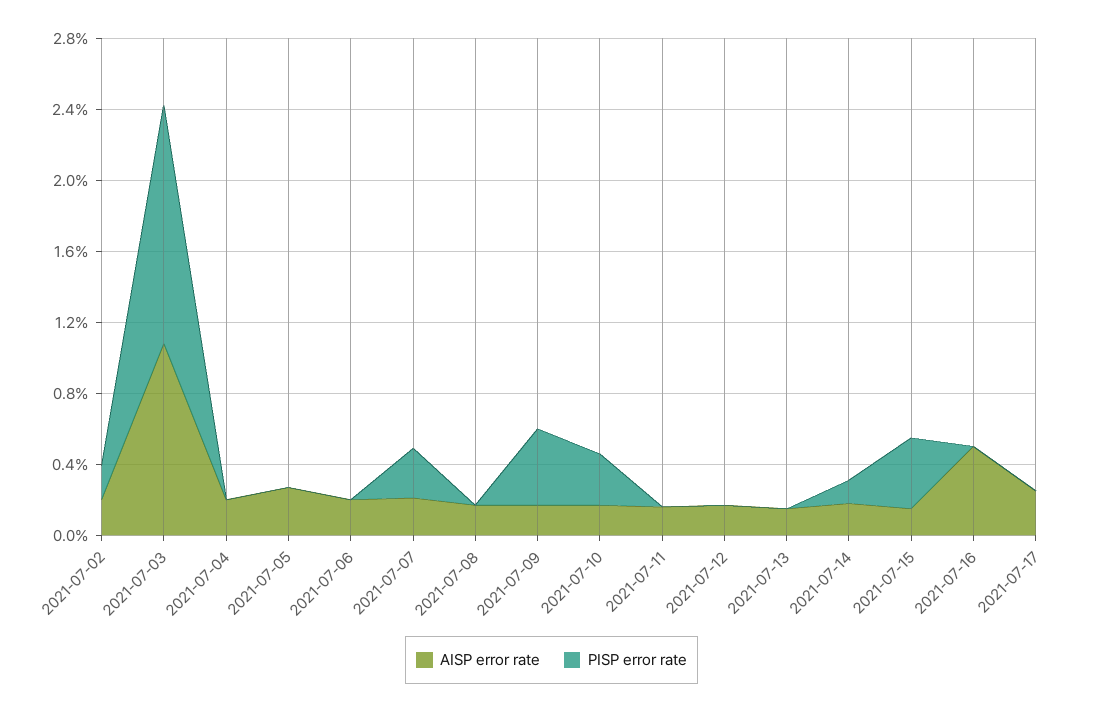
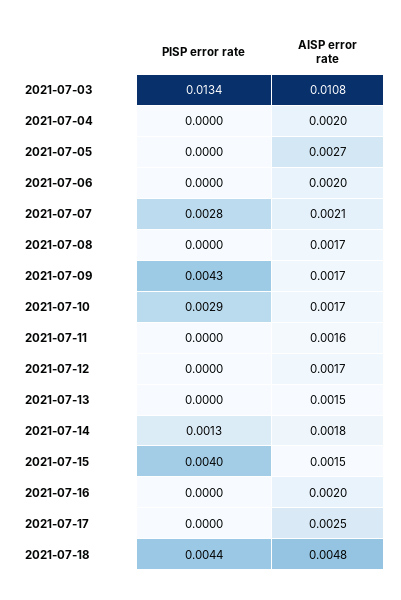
AISP error rate, 2021-07-02: 0.002 -> none
PISP error rate, 2021-07-02: 0.002 -> none
AISP error rate, 2021-07-16: 0.005 -> 0.002
PISP error rate, 2021-07-18: none -> 0.0044
AISP error rate, 2021-07-18: none -> 0.0048

